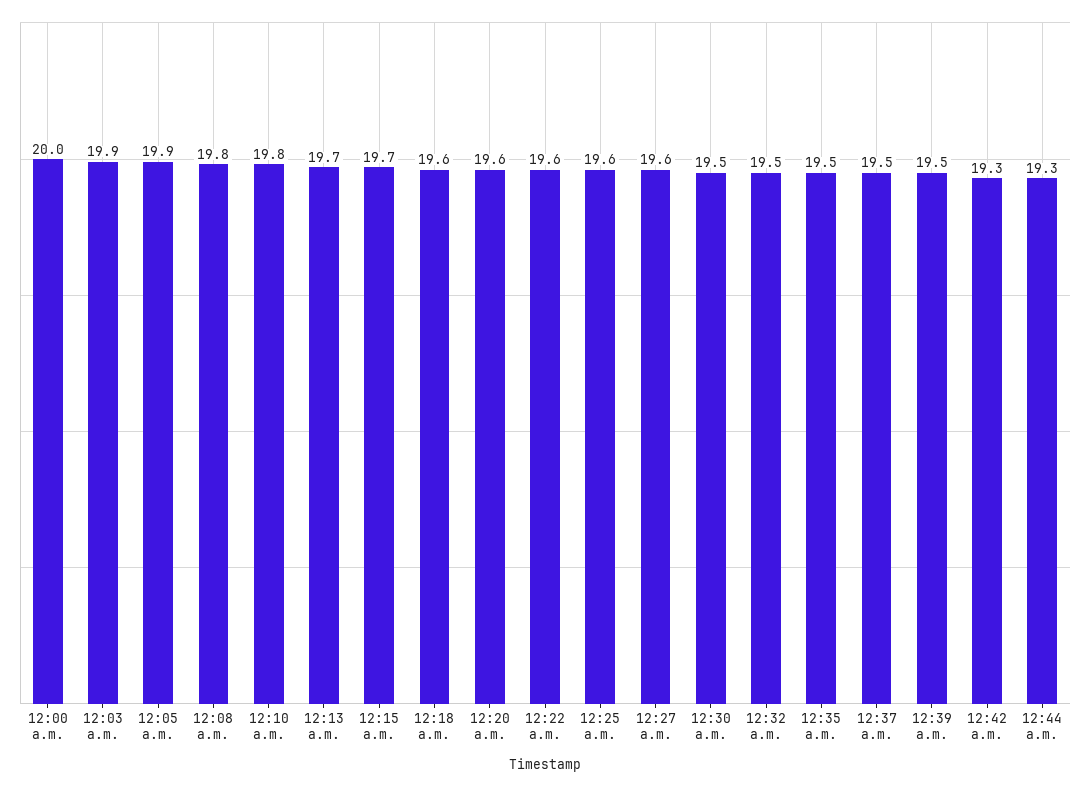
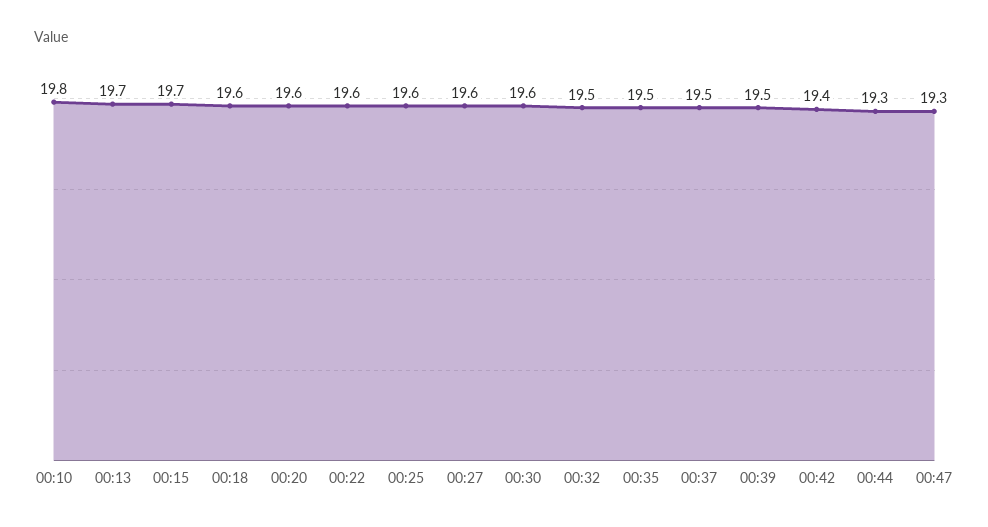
12:00 a.m.: 20 -> none
12:03 a.m.: 19.9 -> none
12:05 a.m.: 19.9 -> none
12:08 a.m.: 19.8 -> none
12:30 a.m.: 19.5 -> 19.6
12:42 a.m.: 19.3 -> 19.4
00:47: none -> 19.3

